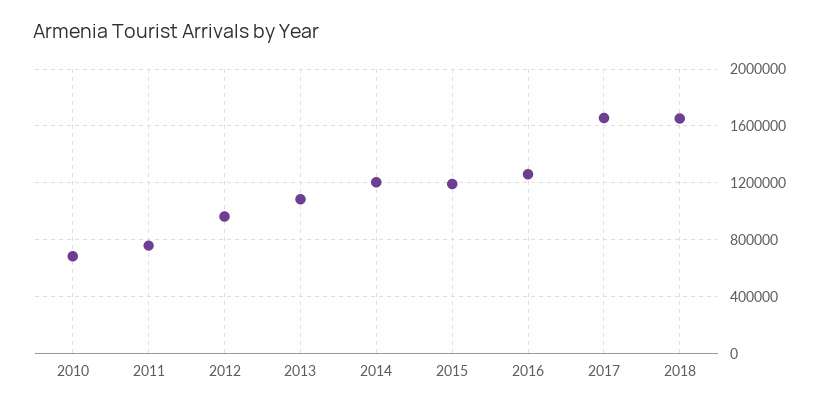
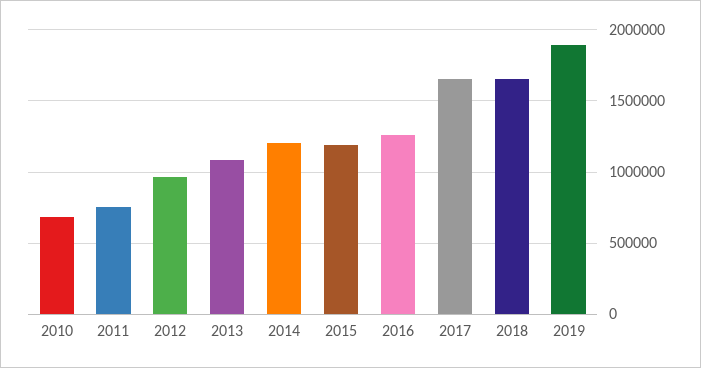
2019: none -> 1900000

